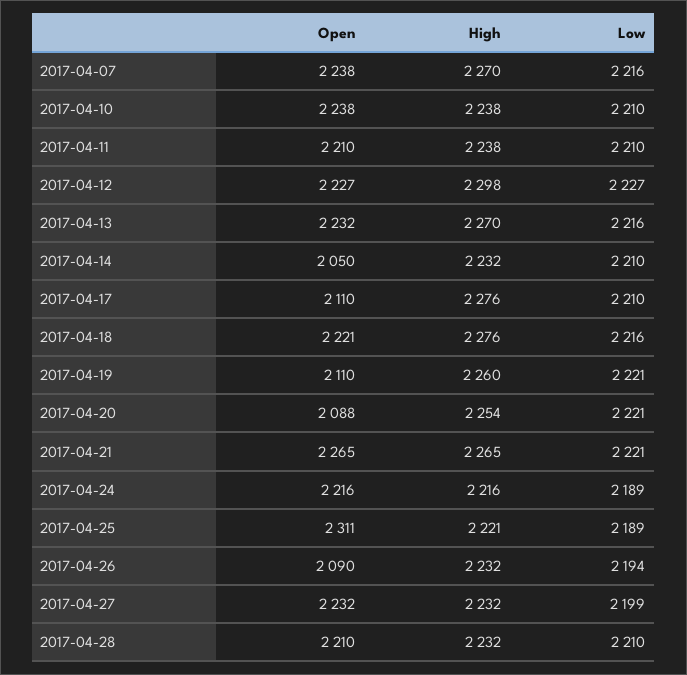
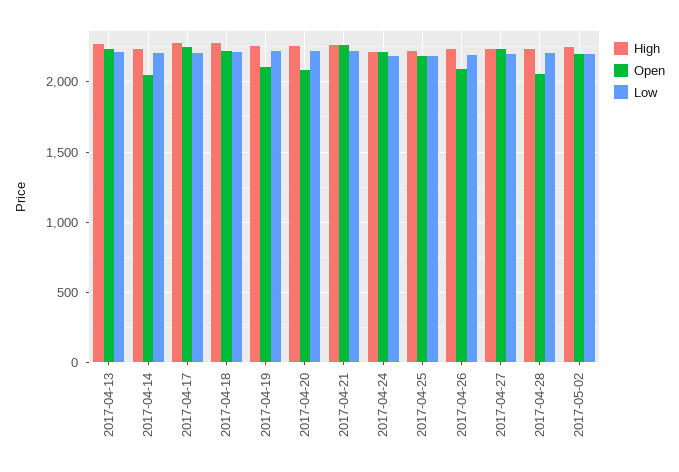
Open, 2017-04-07: 2238 -> none
High, 2017-04-07: 2270 -> none
Low, 2017-04-07: 2216 -> none
Open, 2017-04-10: 2238 -> none
High, 2017-04-10: 2238 -> none
Low, 2017-04-10: 2210 -> none
Open, 2017-04-11: 2210 -> none
High, 2017-04-11: 2238 -> none
Low, 2017-04-11: 2210 -> none
Open, 2017-04-12: 2227 -> none
High, 2017-04-12: 2298 -> none
Low, 2017-04-12: 2227 -> none
Open, 2017-04-17: 2110 -> 2250
Open, 2017-04-25: 2311 -> 2200
Open, 2017-04-28: 2210 -> 2050
High, 2017-05-02: none -> 2250
Open, 2017-05-02: none -> 2200
Low, 2017-05-02: none -> 2200

